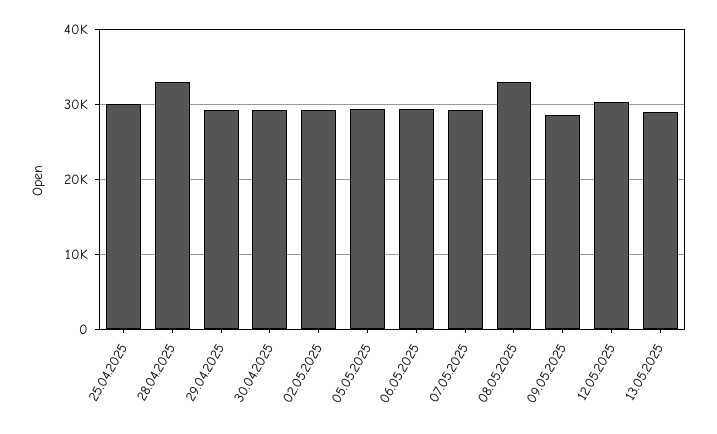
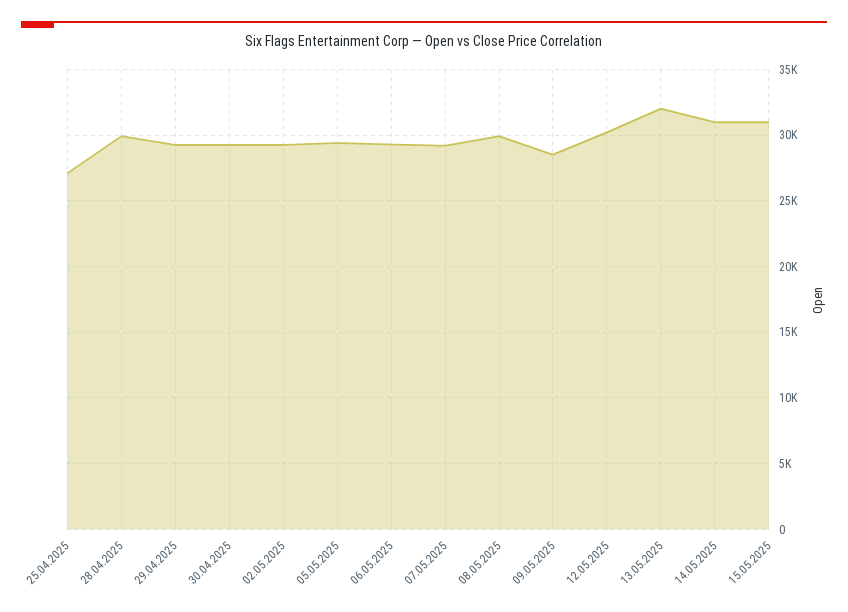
25.04.2025: 30000 -> 27000
28.04.2025: 33000 -> 30000
08.05.2025: 33000 -> 30000
13.05.2025: 29000 -> 32000
14.05.2025: none -> 31000
15.05.2025: none -> 31000

